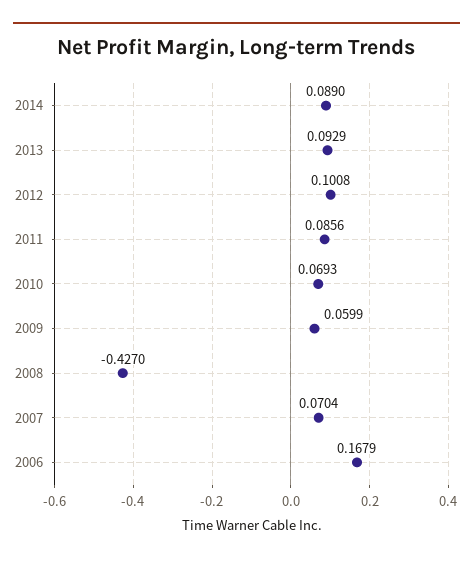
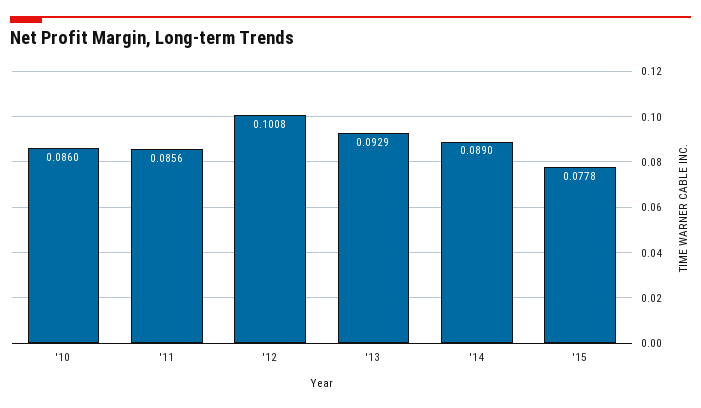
2010: 0.0693 -> 0.086
2009: 0.0599 -> none
2008: -0.427 -> none
2007: 0.0704 -> none
2006: 0.1679 -> none
'15: none -> 0.0778

